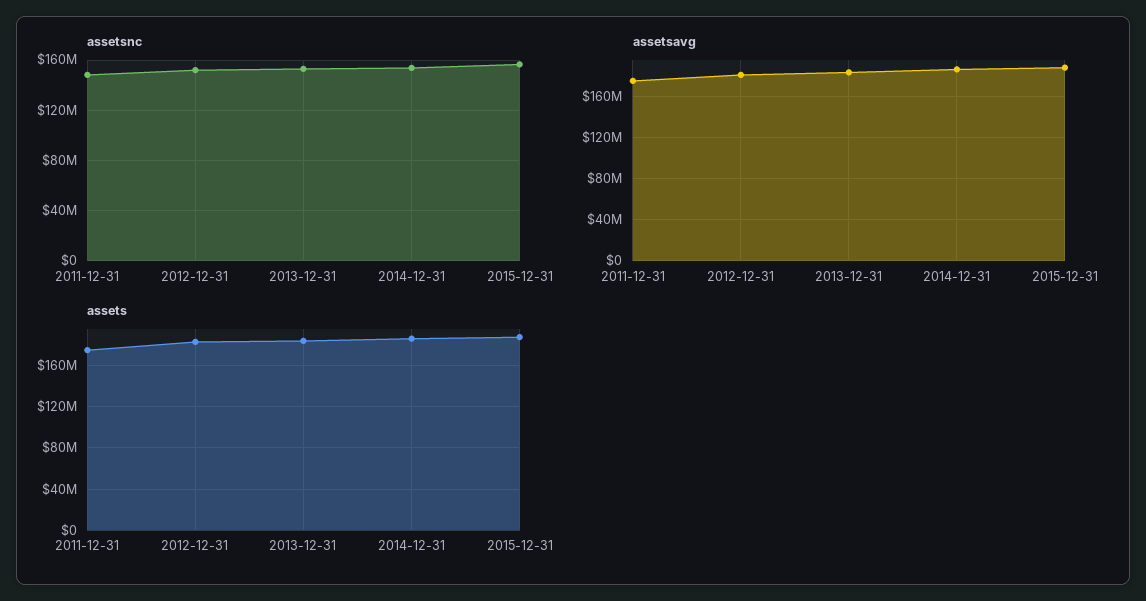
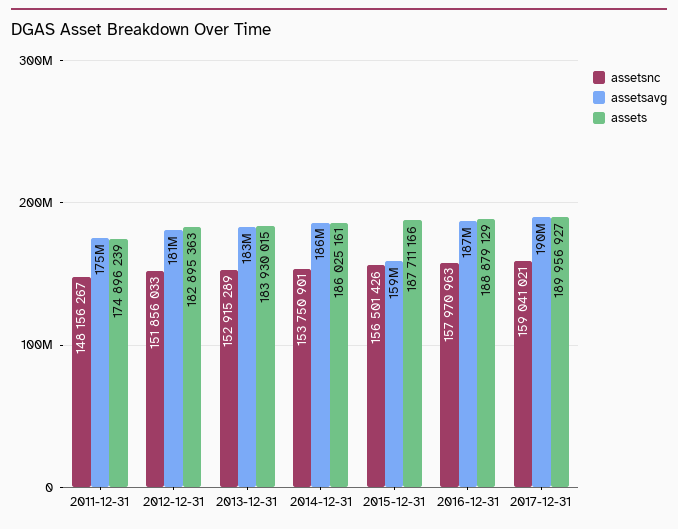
assetsavg, 2015-12-31: 190000000 -> 159000000
assetsnc, 2016-12-31: none -> 157970963
assetsavg, 2016-12-31: none -> 187000000
assets, 2016-12-31: none -> 188879129
assetsnc, 2017-12-31: none -> 159041021
assetsavg, 2017-12-31: none -> 190000000
assets, 2017-12-31: none -> 189956927

